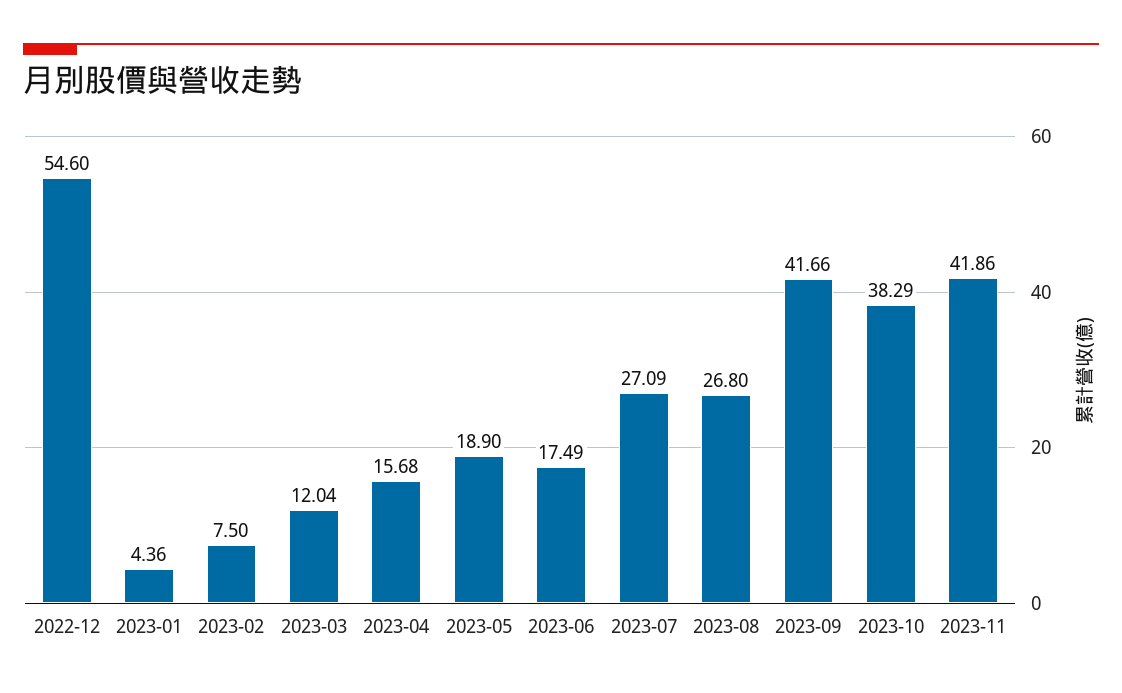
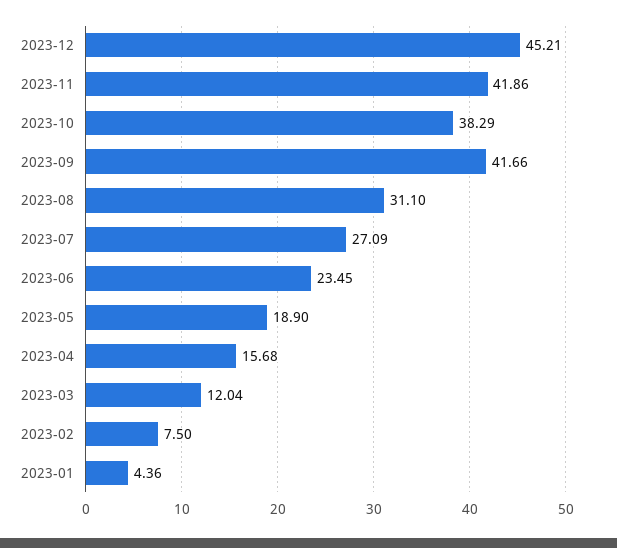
2022-12: 54.6 -> none
2023-06: 17.49 -> 23.45
2023-08: 26.8 -> 31.1
2023-12: none -> 45.21

